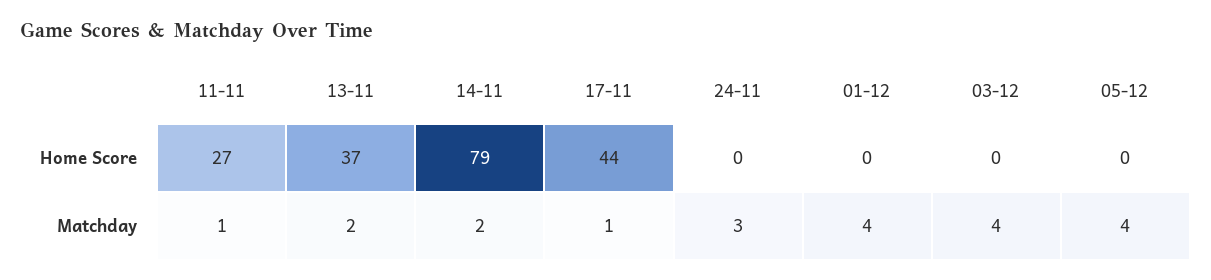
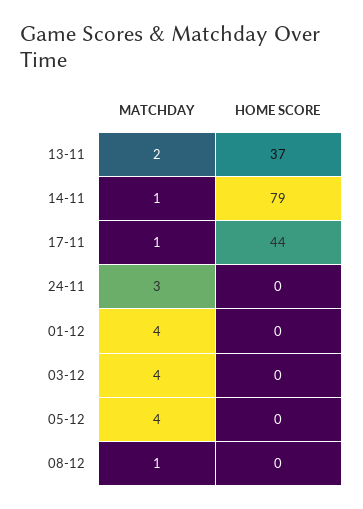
11-11, Home Score: 27 -> none
11-11, Matchday: 1 -> none
14-11, Matchday: 2 -> 1
08-12, Matchday: none -> 1
08-12, Home Score: none -> 0

